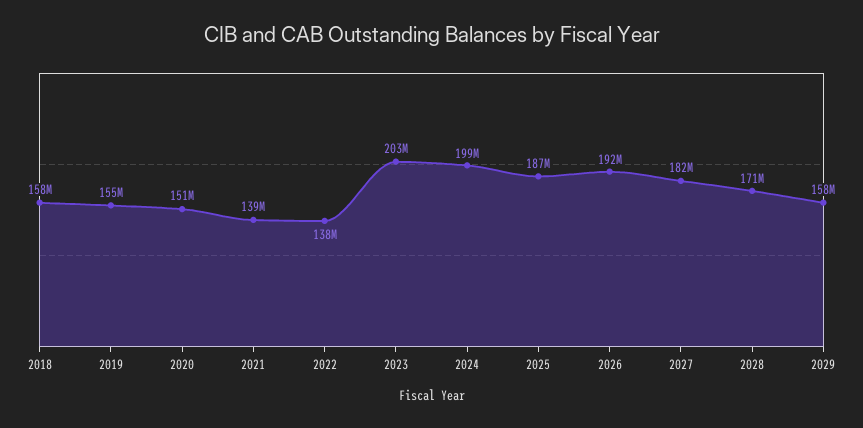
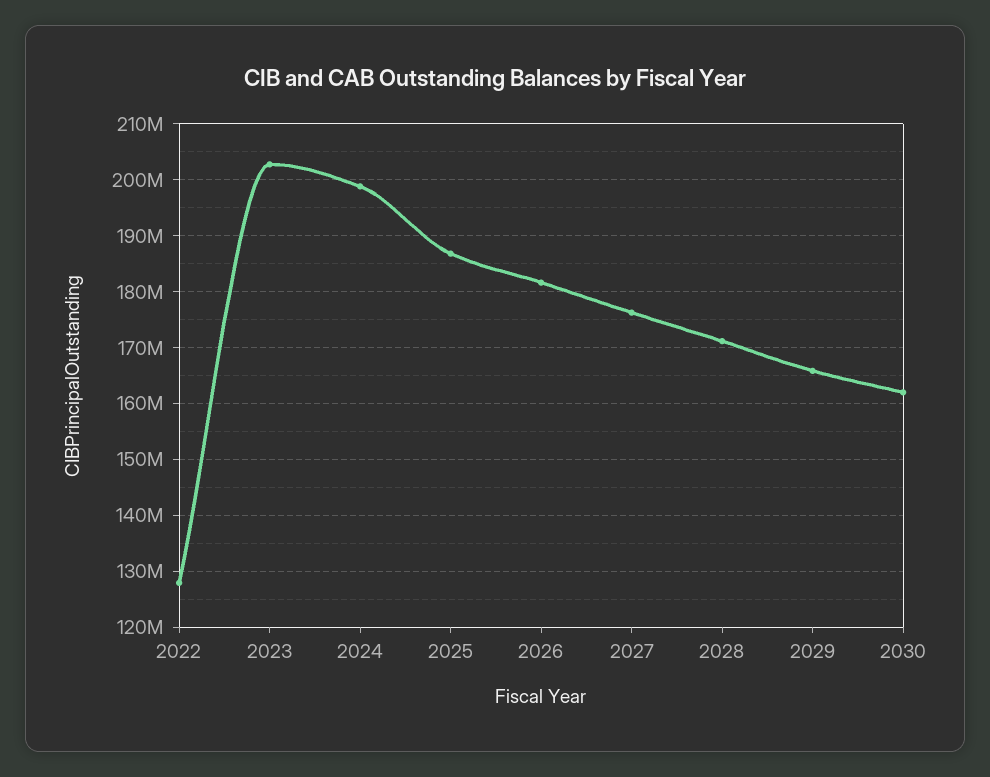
2018: 158000000 -> none
2019: 155000000 -> none
2020: 151000000 -> none
2021: 139000000 -> none
2022: 138000000 -> 128000000
2026: 192000000 -> 182000000
2027: 182000000 -> 176000000
2029: 158000000 -> 166000000
2030: none -> 162000000

